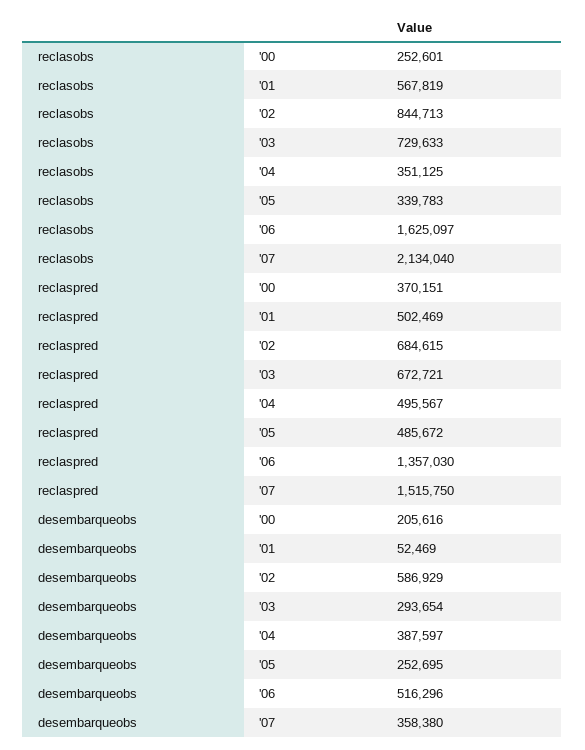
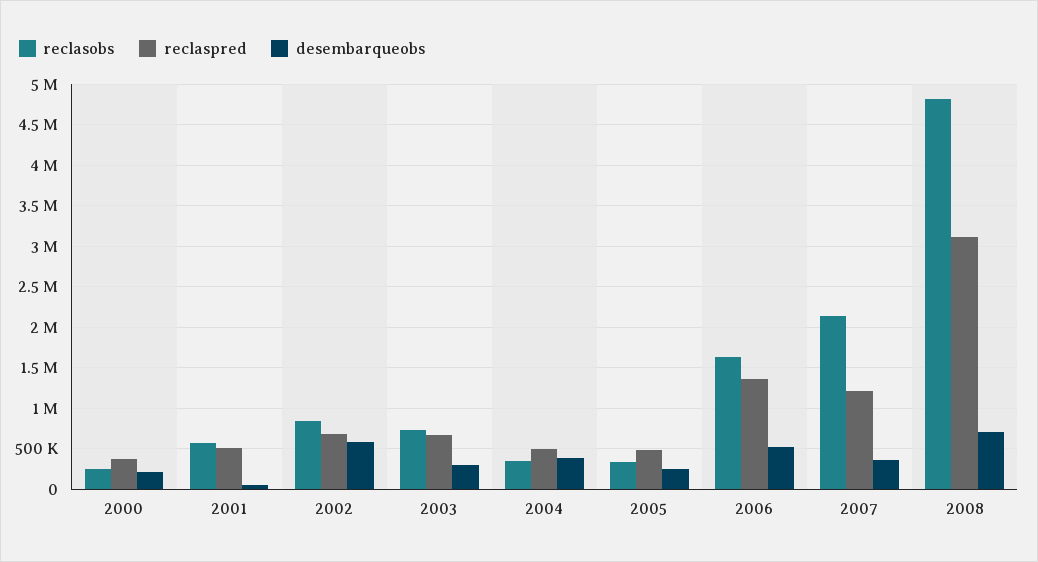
reclaspred, '07: 1515750 -> 1200000
reclasobs, 2008: none -> 4800000
reclaspred, 2008: none -> 3100000
desembarqueobs, 2008: none -> 700000

